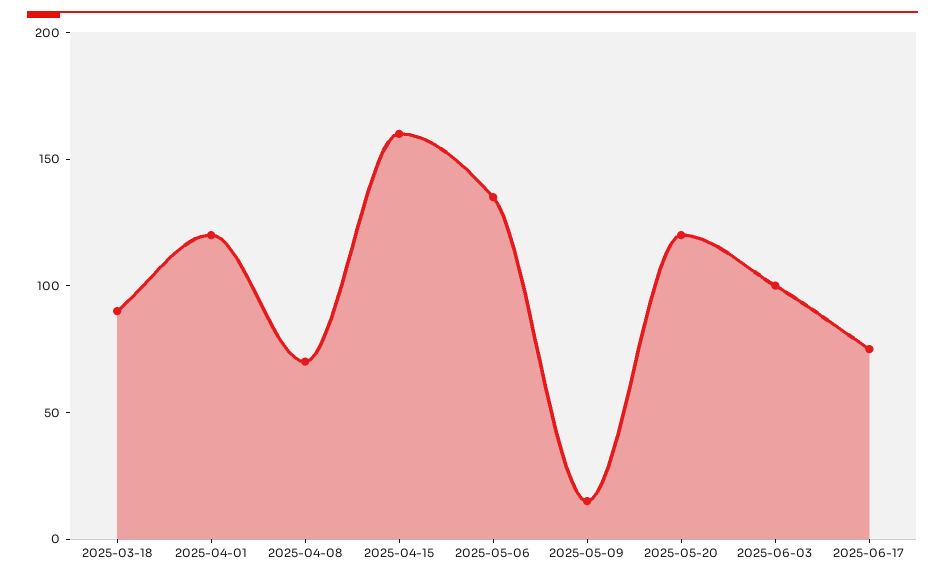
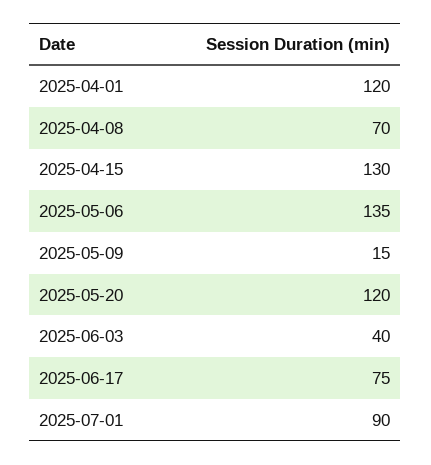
2025-03-18: 90 -> none
2025-04-15: 160 -> 130
2025-06-03: 100 -> 40
2025-07-01: none -> 90

